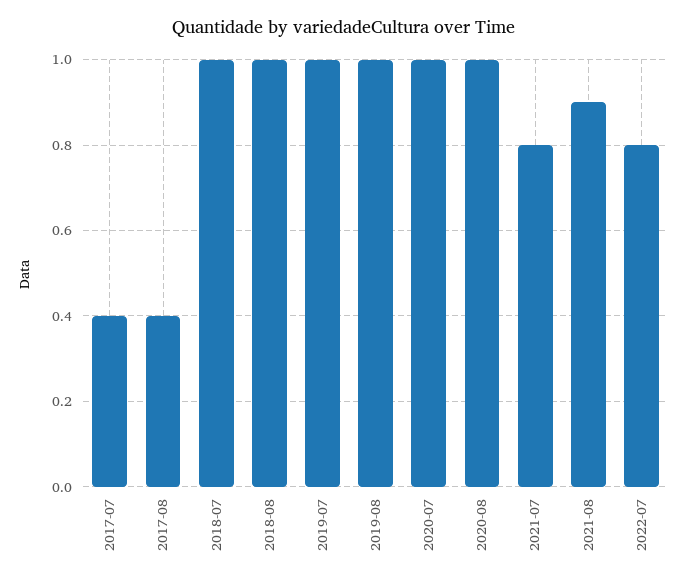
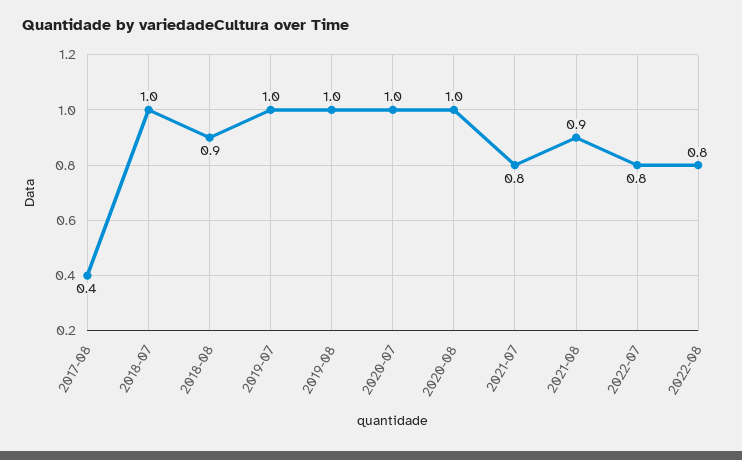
2017-07: 0.4 -> none
2018-08: 1 -> 0.9
2022-08: none -> 0.8

